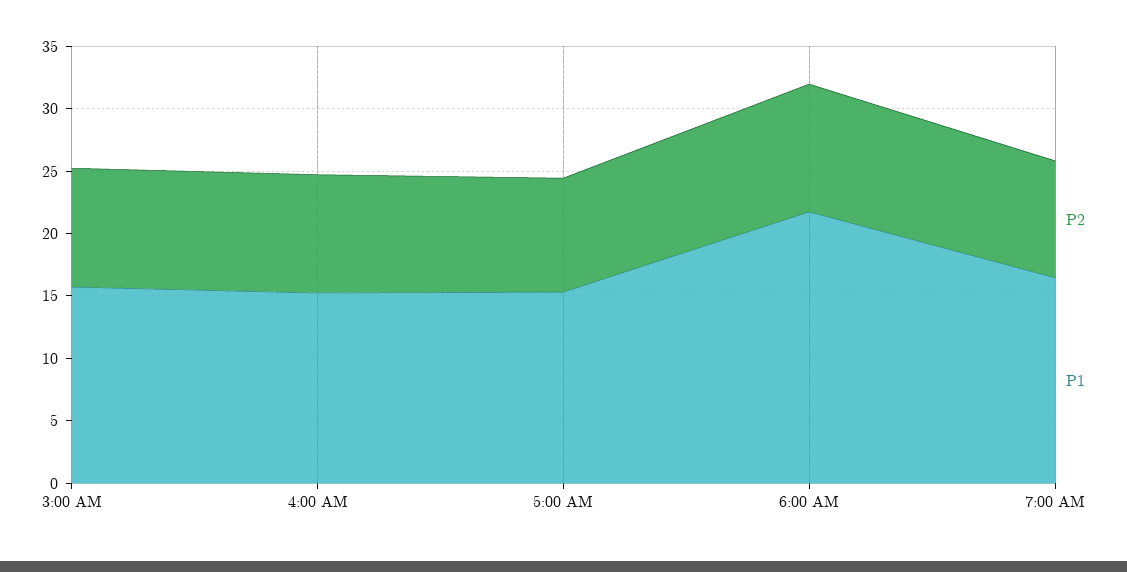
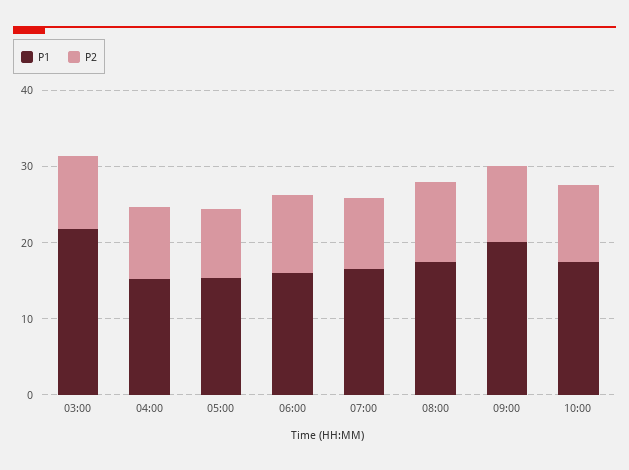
P1, 3:00 AM: 16 -> 22
P1, 6:00 AM: 22 -> 16
P1, 08:00: none -> 18
P2, 08:00: none -> 10
P1, 09:00: none -> 20
P2, 09:00: none -> 10
P1, 10:00: none -> 18
P2, 10:00: none -> 10

